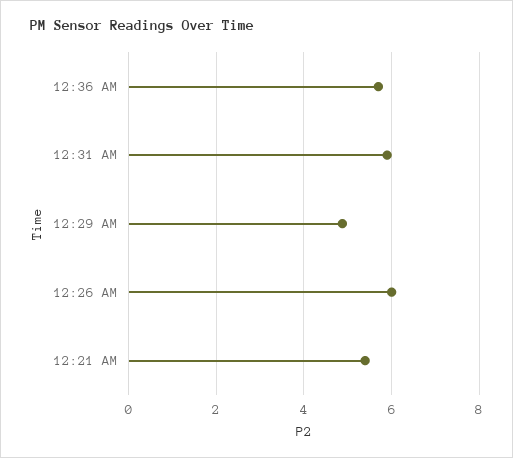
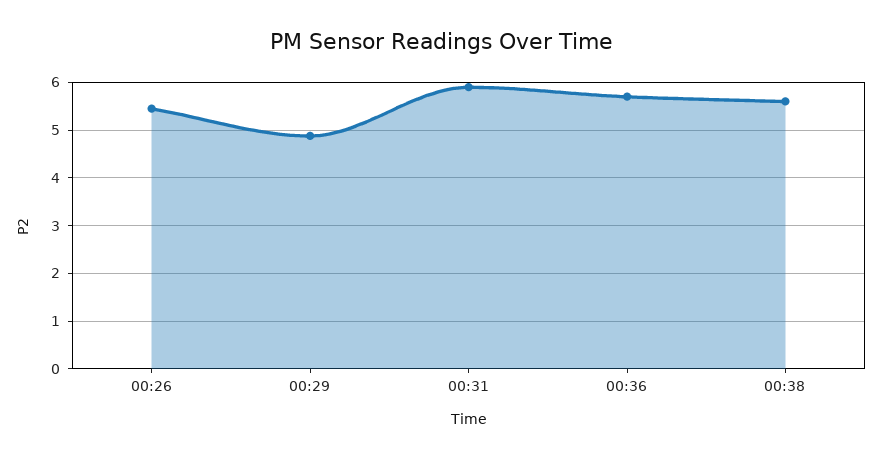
12:26 AM: 6 -> 5.4
12:21 AM: 5.4 -> none
00:38: none -> 5.6

